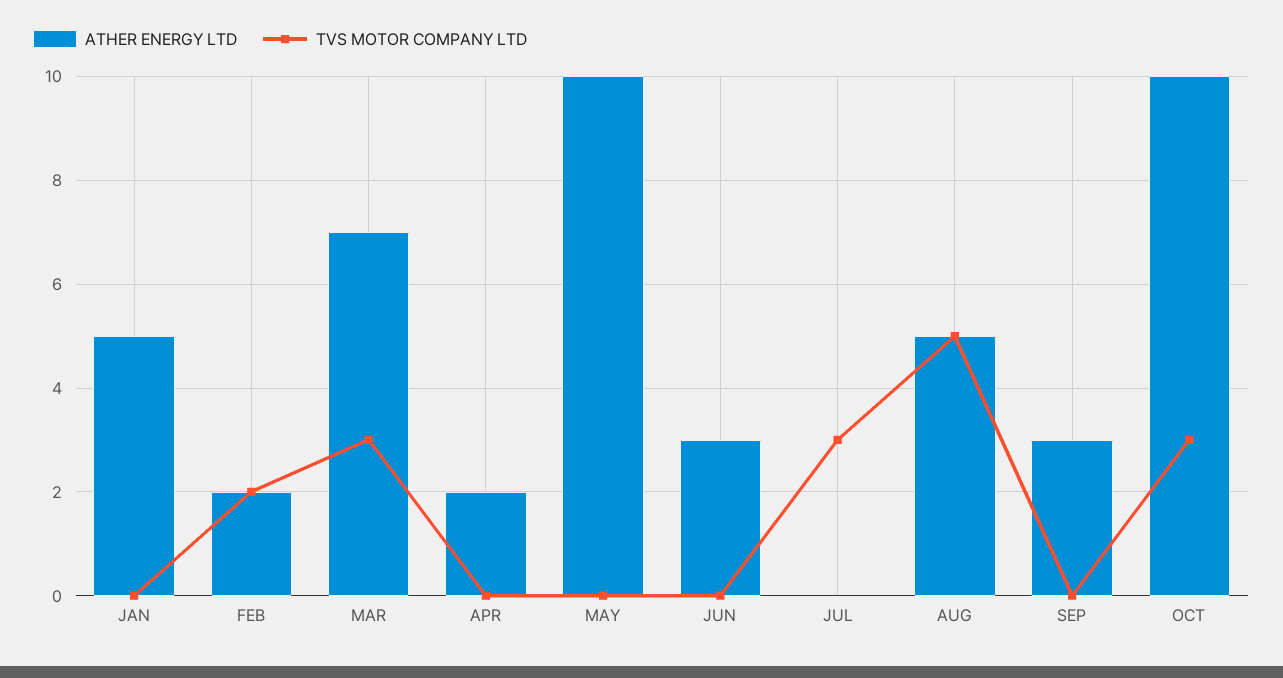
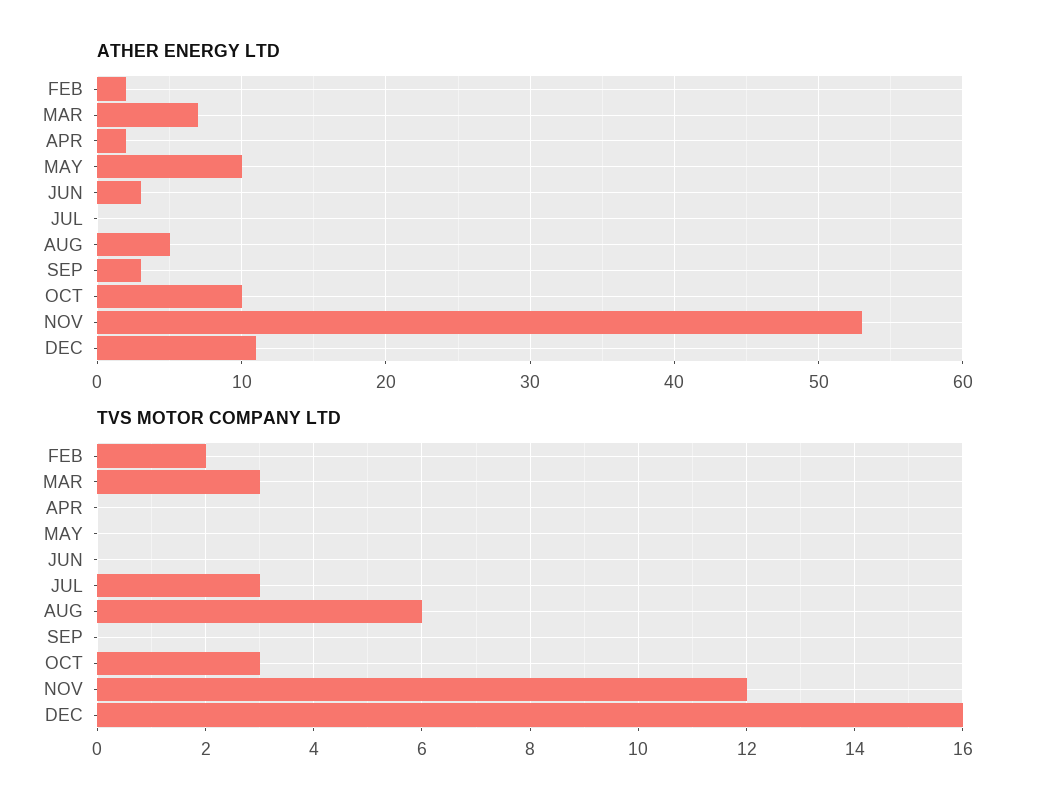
ATHER ENERGY LTD, JAN: 5 -> none
TVS MOTOR COMPANY LTD, JAN: 0 -> none
TVS MOTOR COMPANY LTD, AUG: 5 -> 6
ATHER ENERGY LTD, NOV: none -> 53
ATHER ENERGY LTD, DEC: none -> 11
TVS MOTOR COMPANY LTD, NOV: none -> 12
TVS MOTOR COMPANY LTD, DEC: none -> 16

